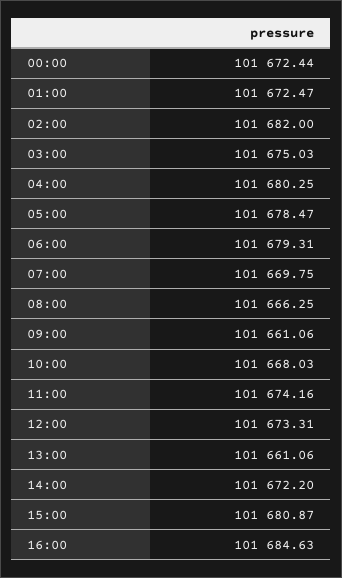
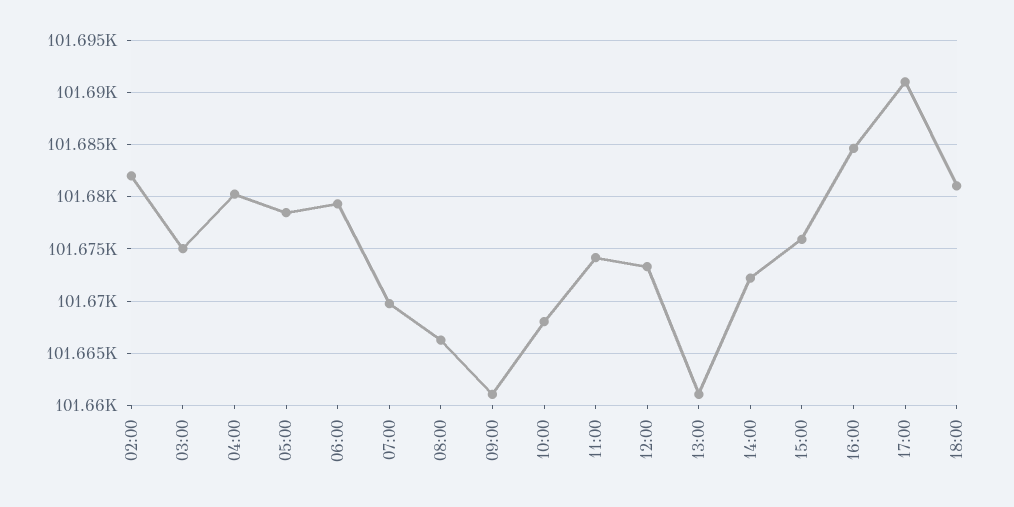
00:00: 101672.44 -> none
01:00: 101672.47 -> none
15:00: 101680.87 -> 101676
17:00: none -> 101691
18:00: none -> 101681

